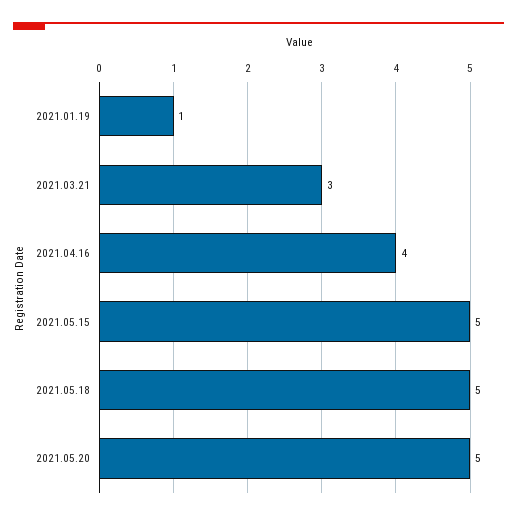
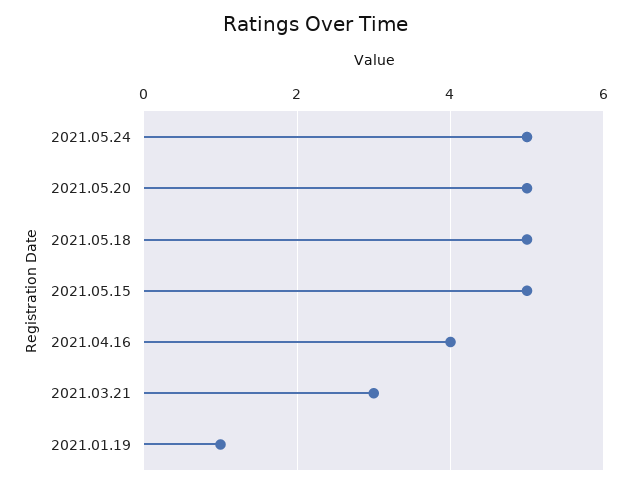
2021.05.24: none -> 5

